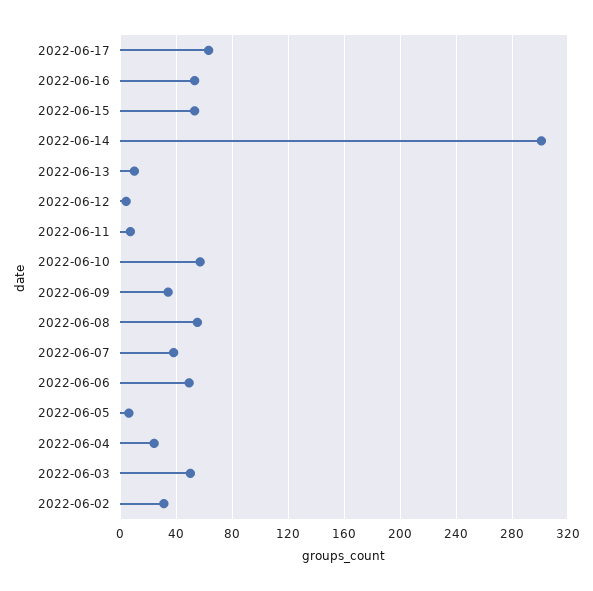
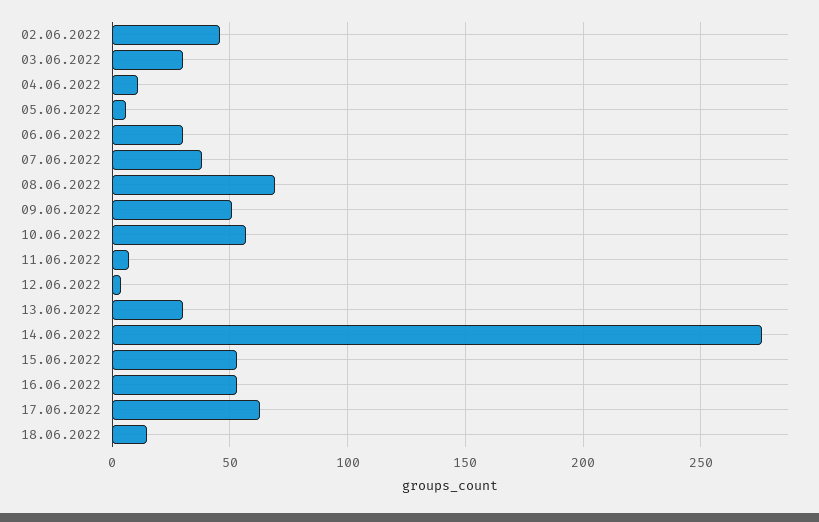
2022-06-14: 300 -> 275
2022-06-13: 10 -> 30
2022-06-09: 35 -> 50
2022-06-08: 55 -> 70
2022-06-06: 50 -> 30
2022-06-04: 25 -> 10
2022-06-03: 50 -> 30
2022-06-02: 30 -> 45
18.06.2022: none -> 15

